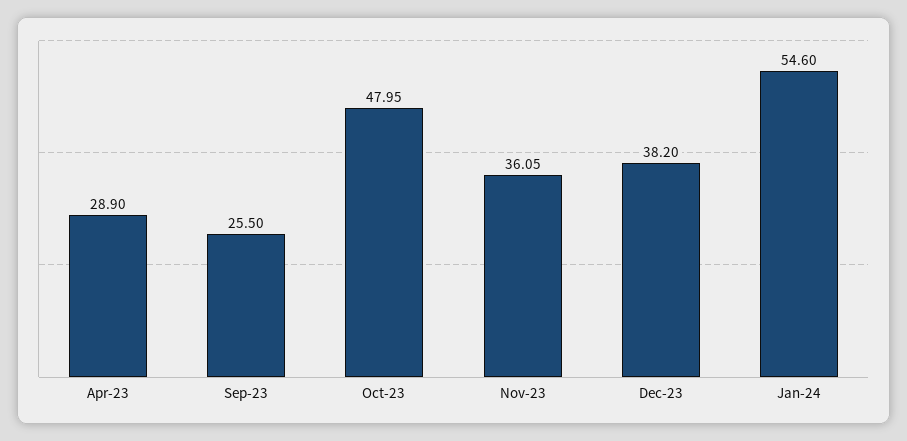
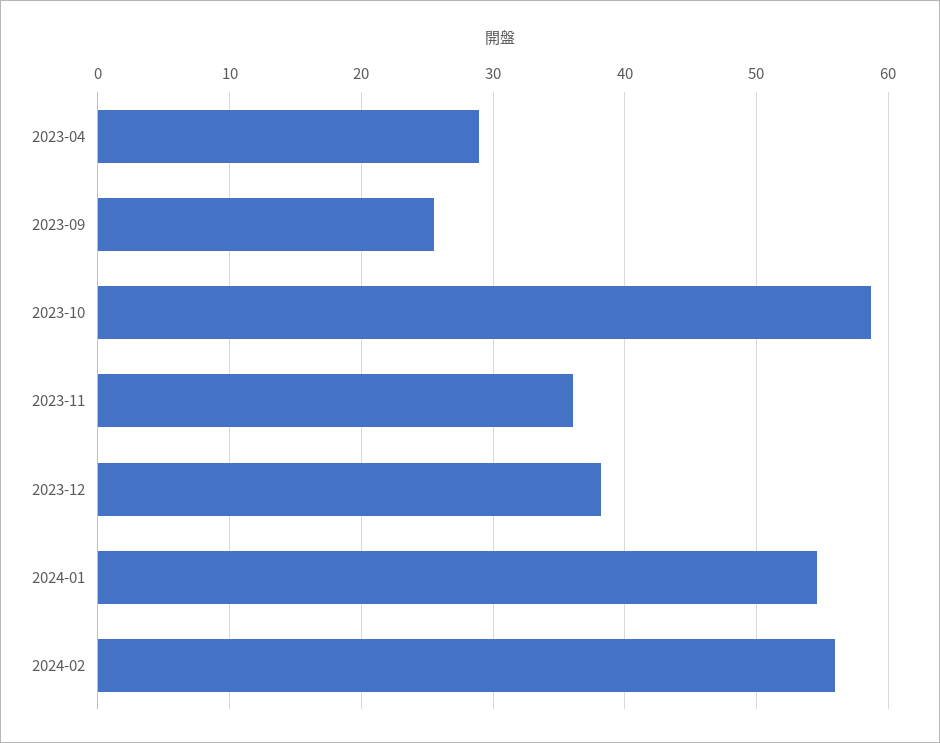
Oct-23: 47.95 -> 59
2024-02: none -> 56

